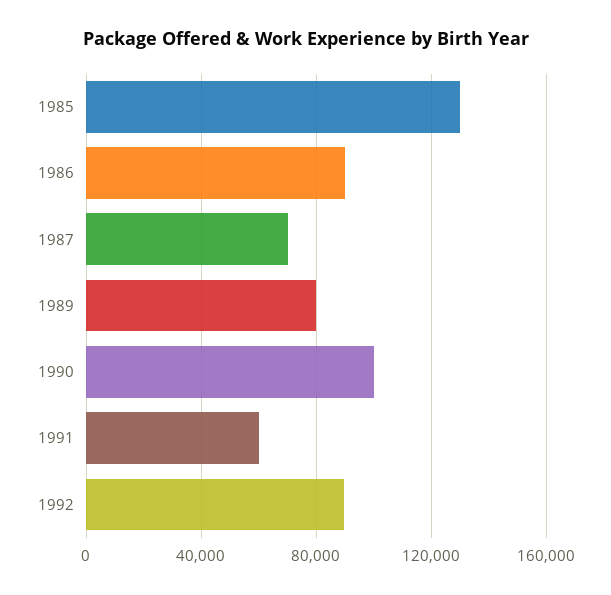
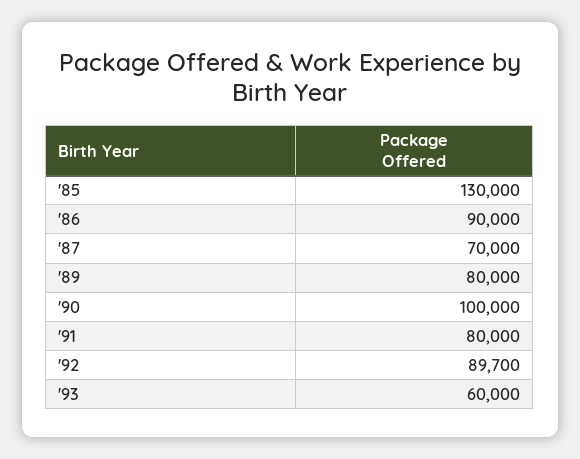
1991: 60000 -> 80000
'93: none -> 60000

